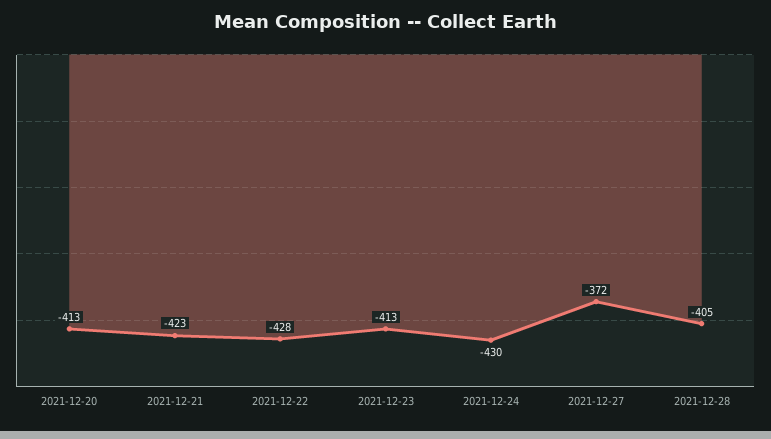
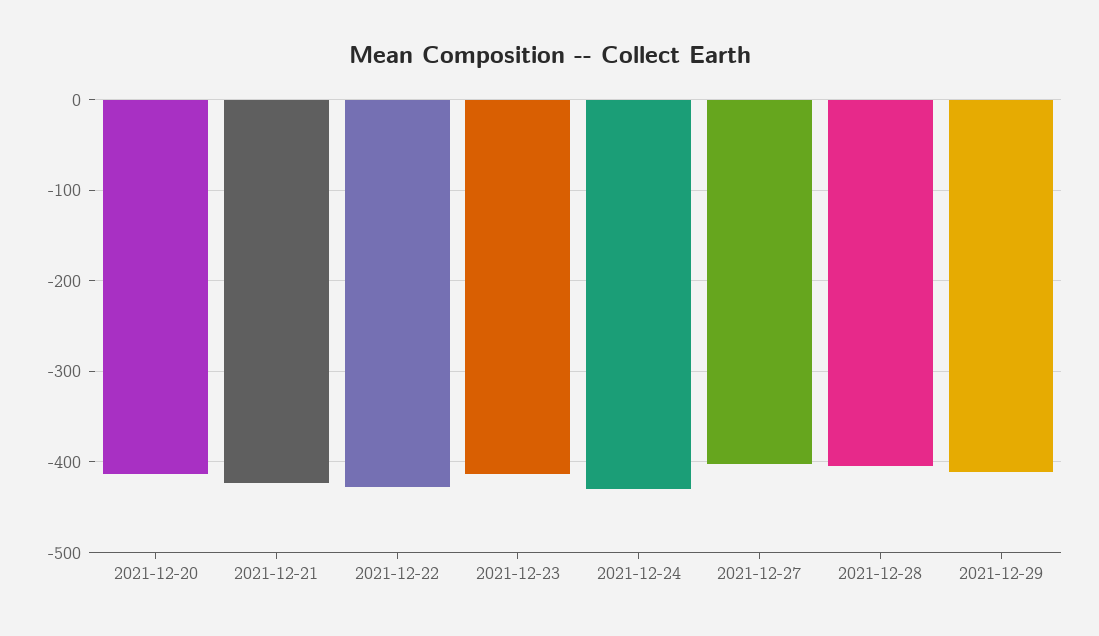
2021-12-27: -372 -> -400
2021-12-29: none -> -410

